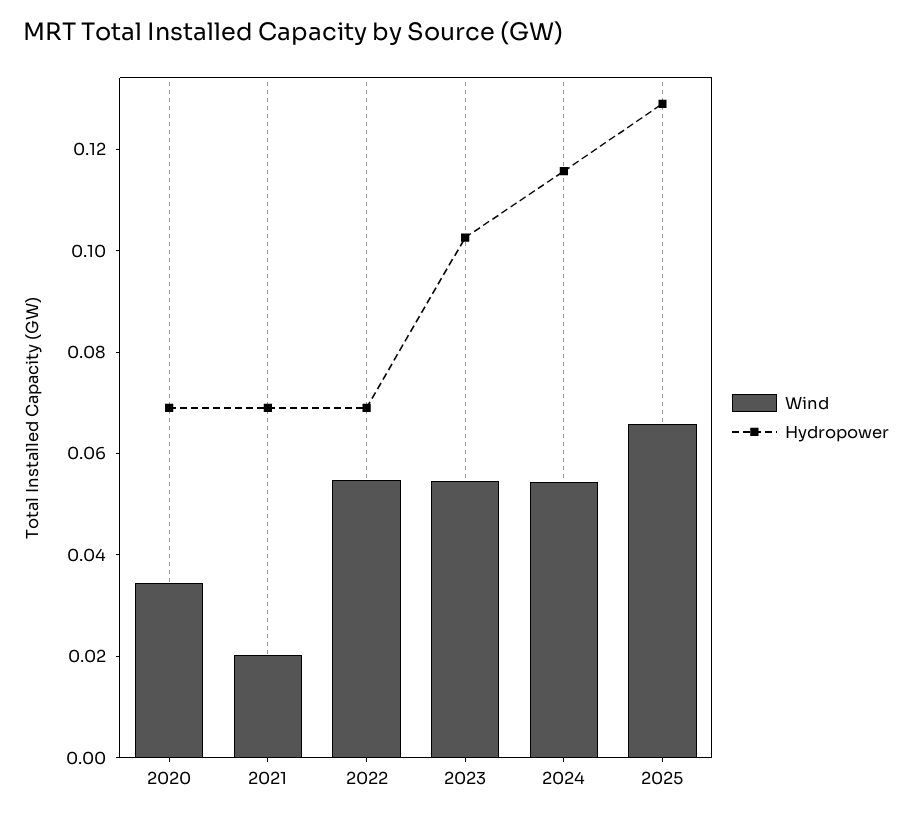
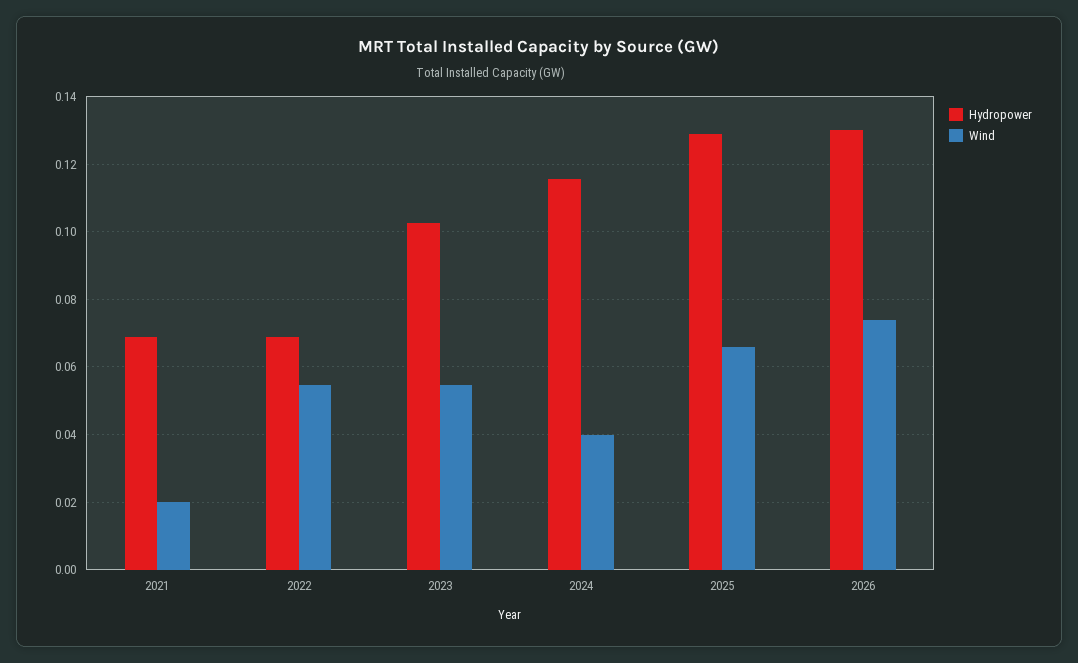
Wind, 2020: 0.035 -> none
Hydropower, 2020: 0.07 -> none
Wind, 2024: 0.055 -> 0.04
Hydropower, 2026: none -> 0.13
Wind, 2026: none -> 0.074

